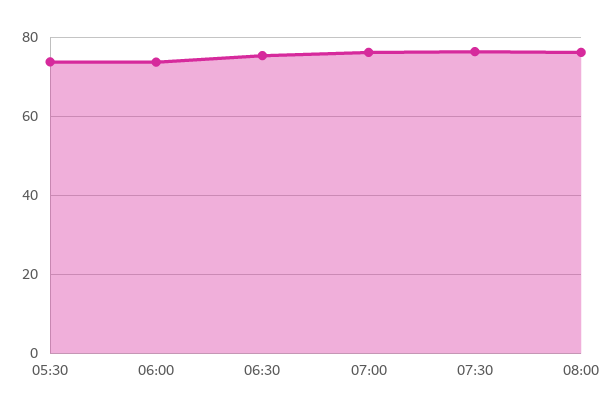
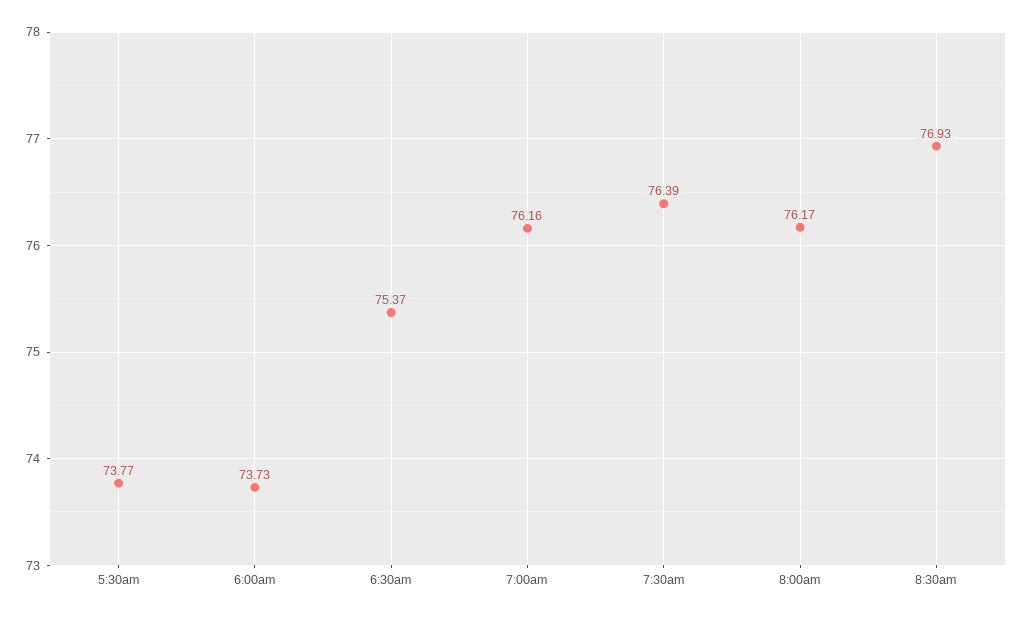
8:30am: none -> 76.93

